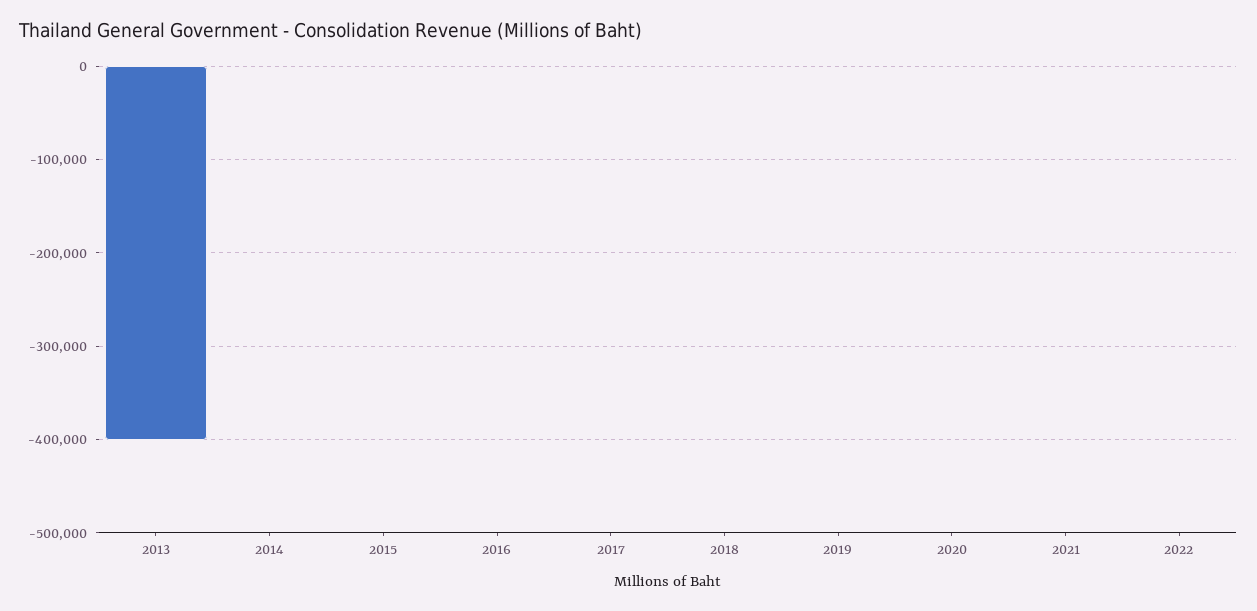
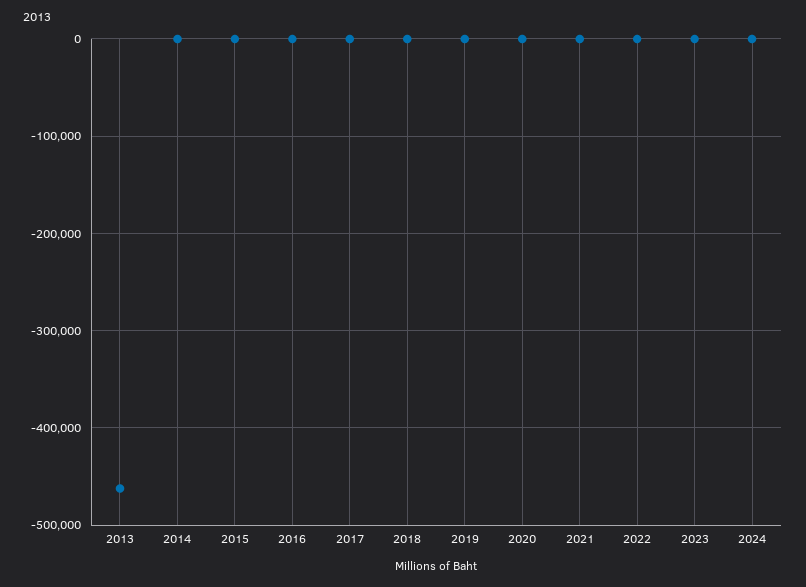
2013: -400000 -> -460000
2023: none -> 0
2024: none -> 0

